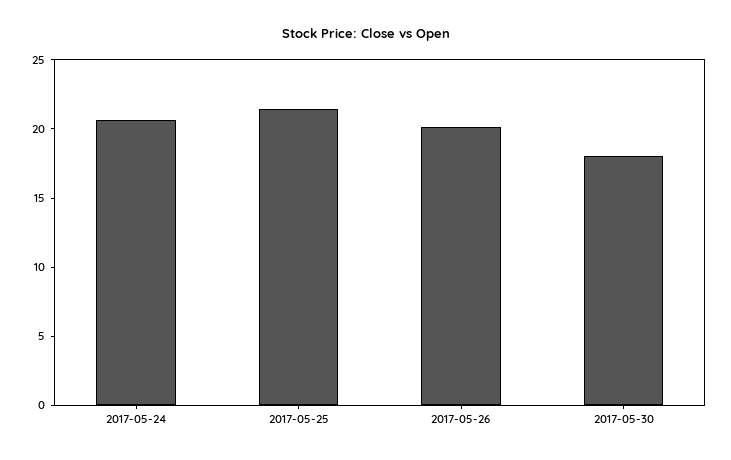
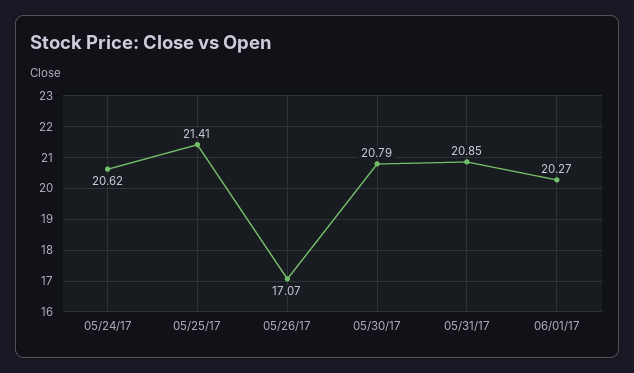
2017-05-26: 20 -> 17.07
2017-05-30: 18 -> 20.79
05/31/17: none -> 20.85
06/01/17: none -> 20.27

